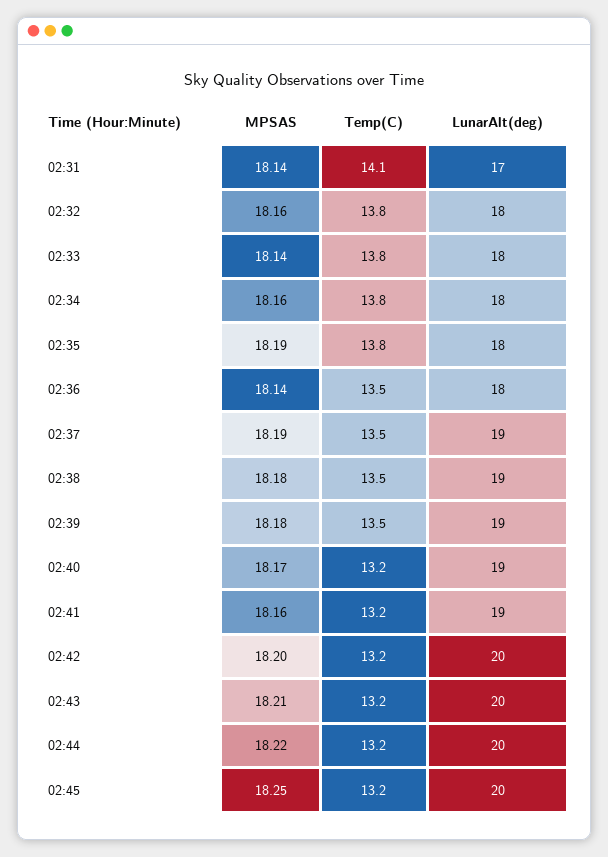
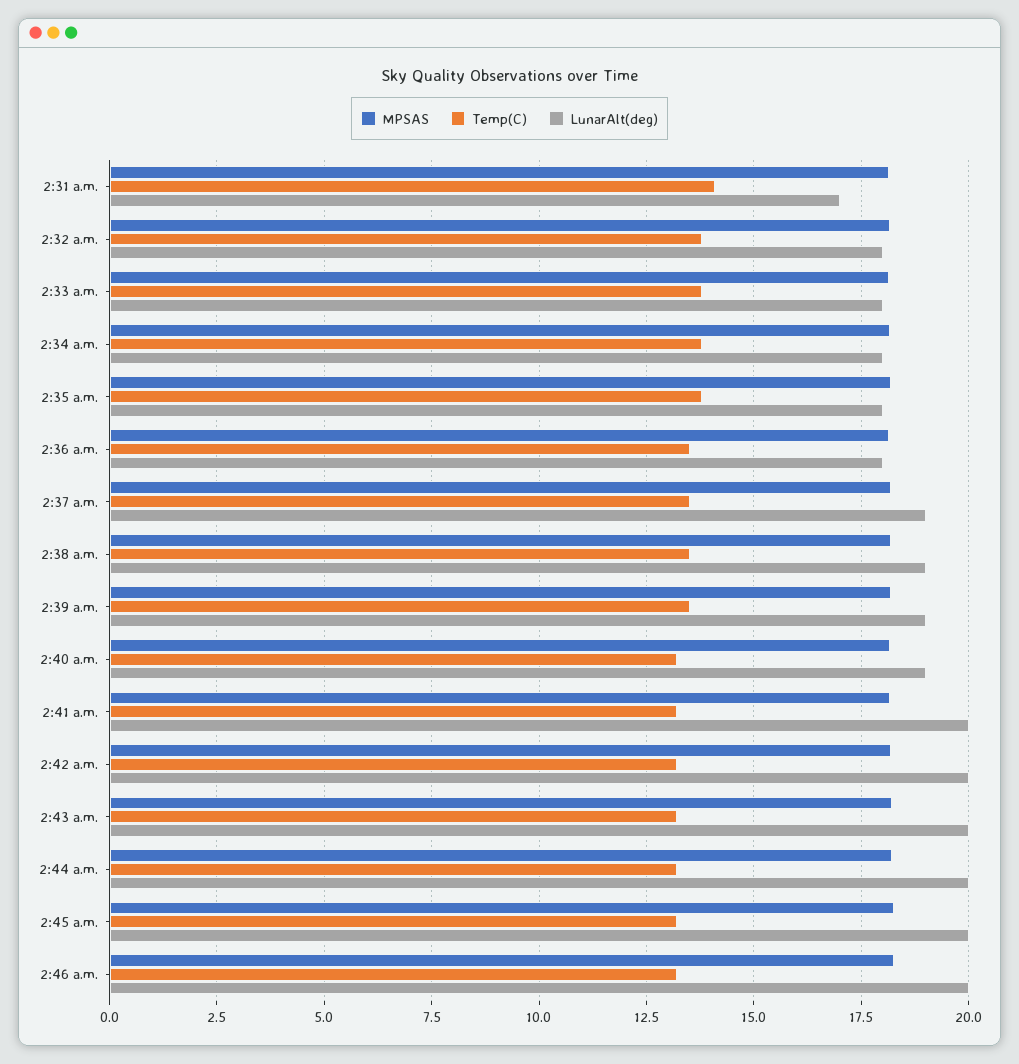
LunarAlt(deg), 02:41: 19 -> 20
MPSAS, 2:46 a.m.: none -> 18.25
Temp(C), 2:46 a.m.: none -> 13.25
LunarAlt(deg), 2:46 a.m.: none -> 20

